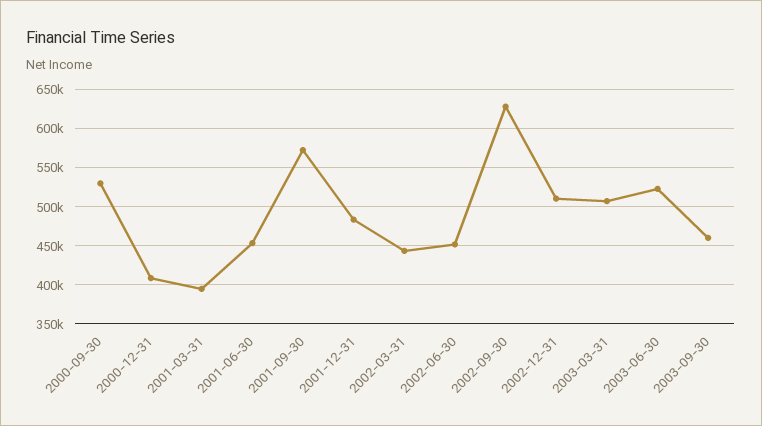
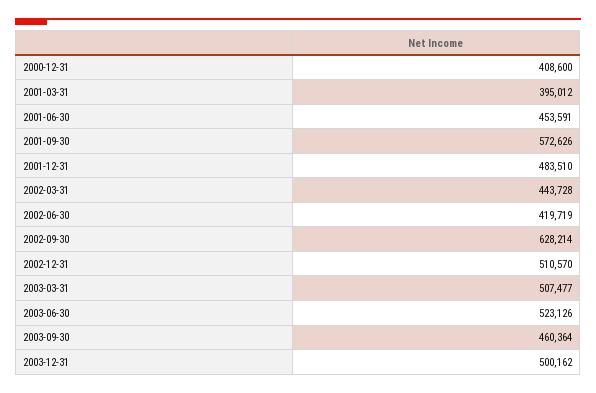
2000-09-30: 530000 -> none
2002-06-30: 450000 -> 419719
2003-12-31: none -> 500162

